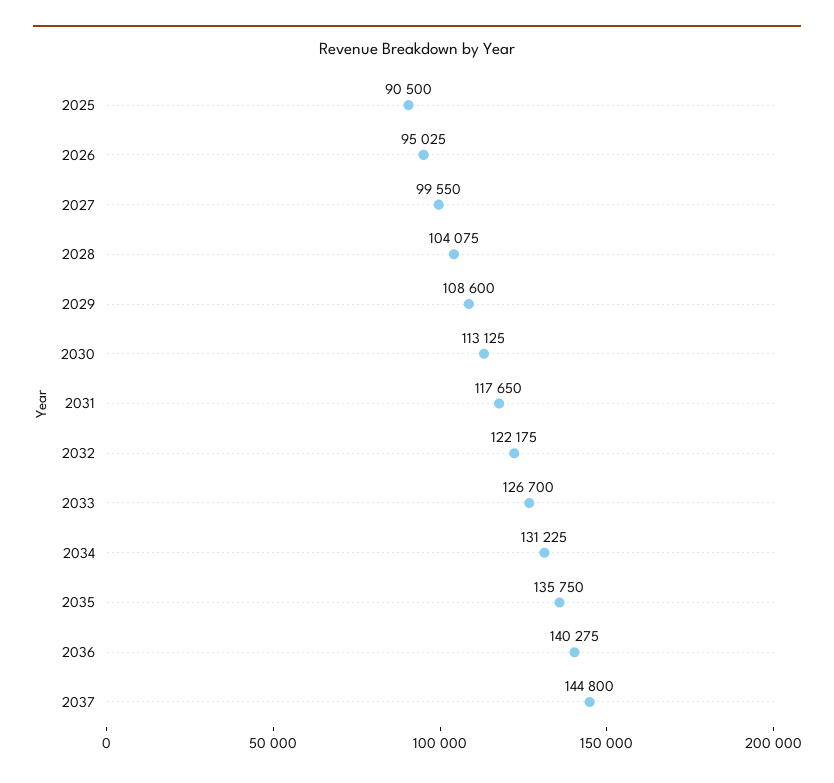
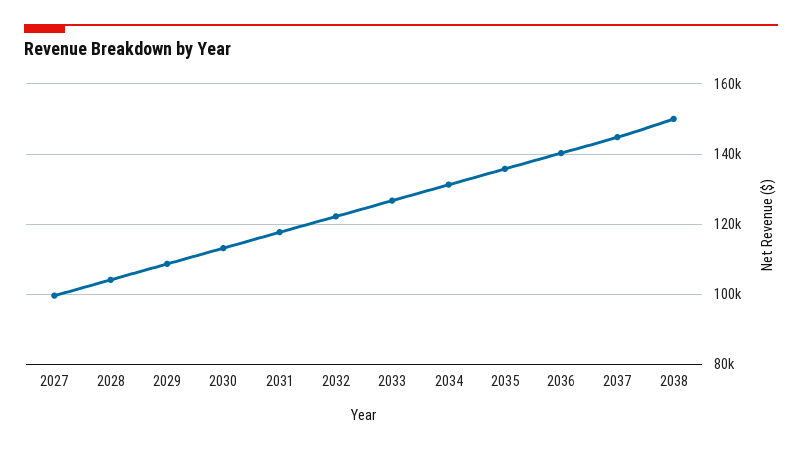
2025: 90500 -> none
2026: 95025 -> none
2038: none -> 150000

